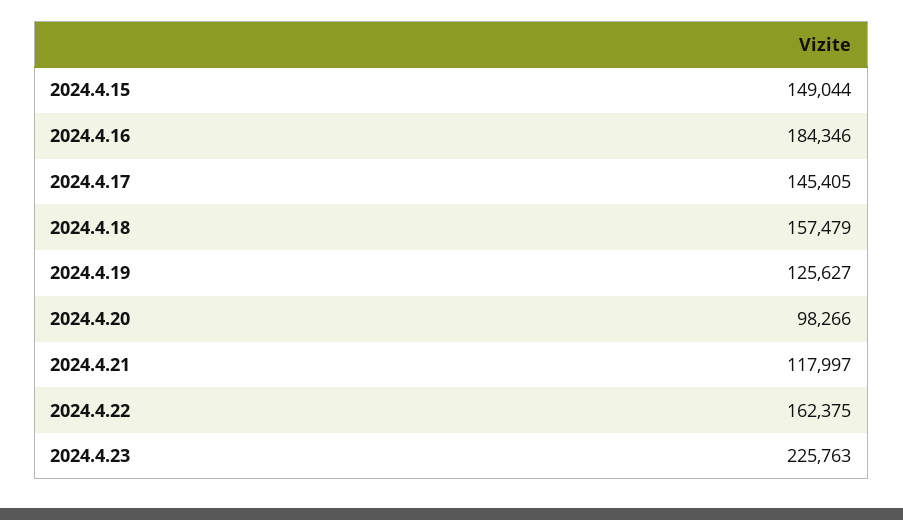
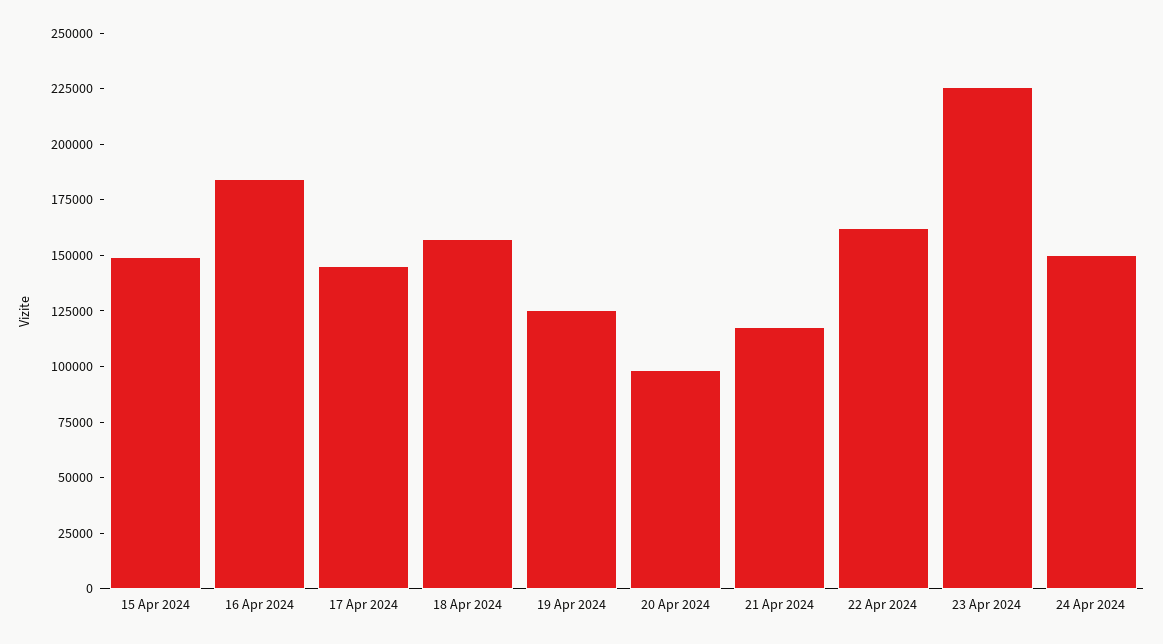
24 Apr 2024: none -> 150000

